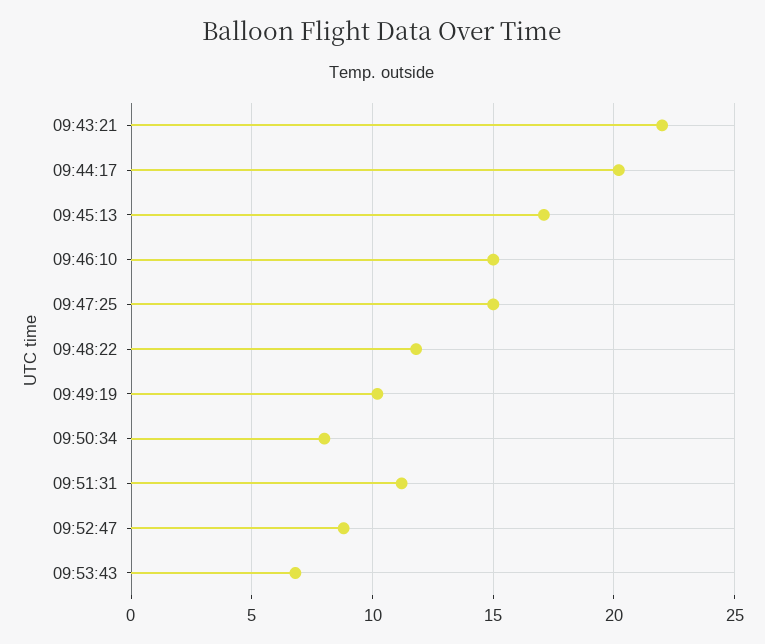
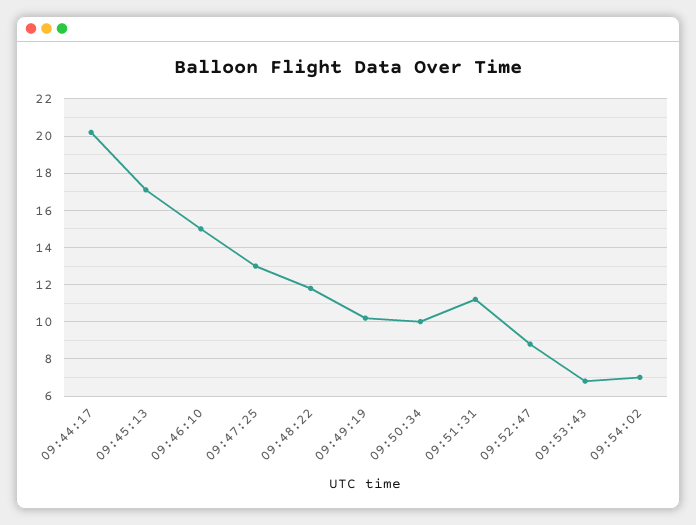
09:43:21: 22 -> none
09:47:25: 15 -> 13
09:50:34: 8 -> 10
09:54:02: none -> 7

